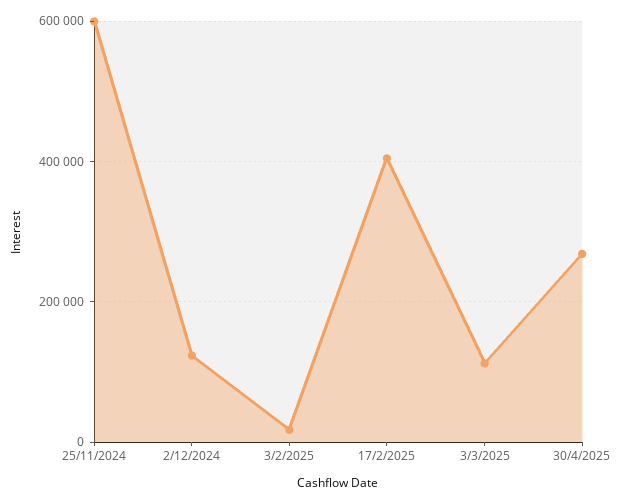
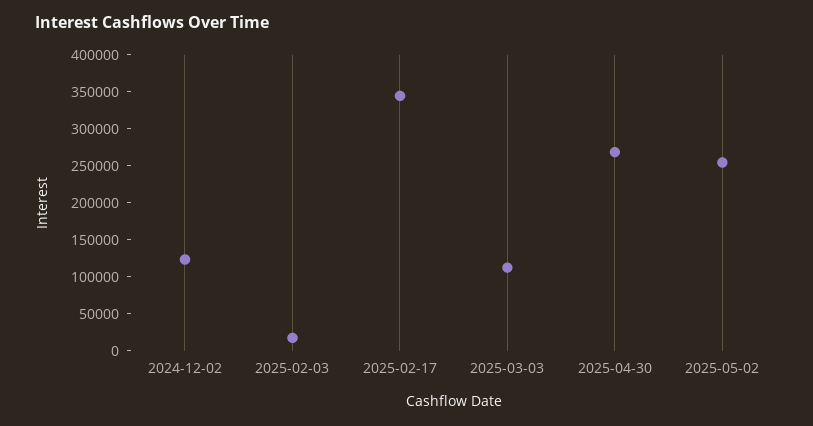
25/11/2024: 600000 -> none
17/2/2025: 400000 -> 350000
2025-05-02: none -> 250000

